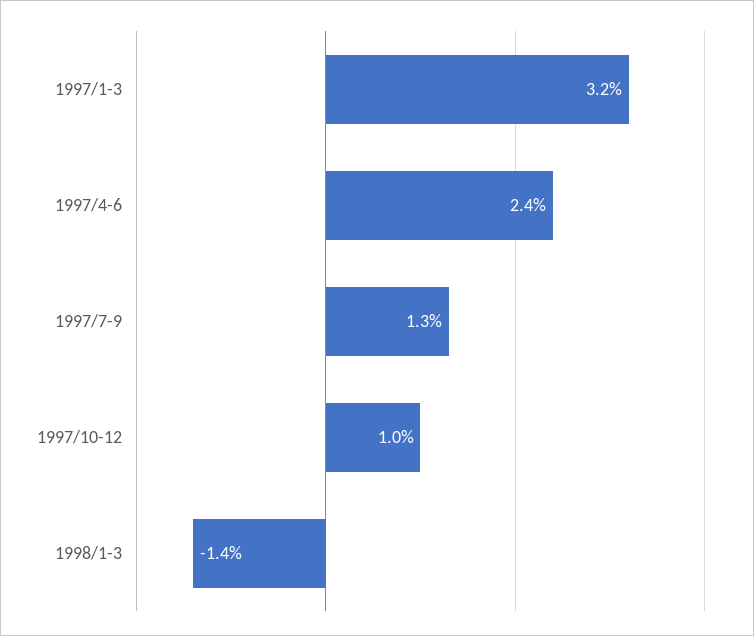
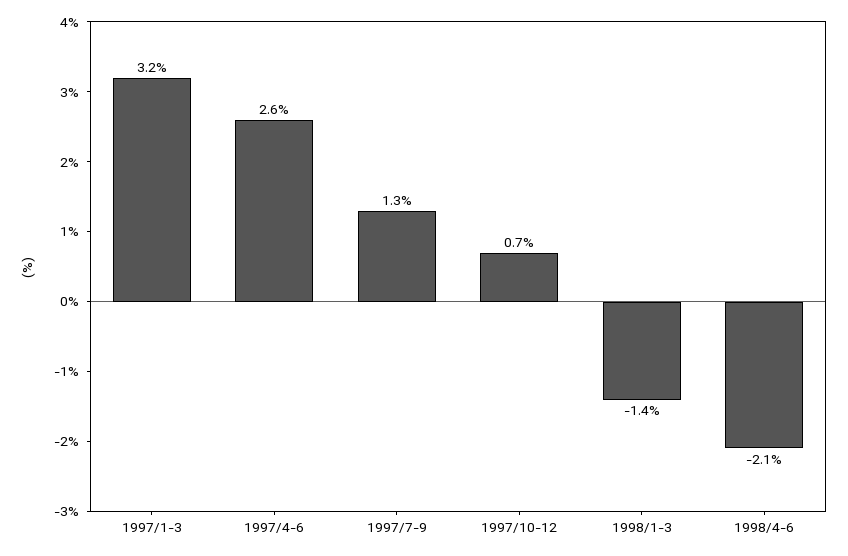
1997/4-6: 2.4 -> 2.6
1997/10-12: 1 -> 0.7
1998/4-6: none -> -2.1

